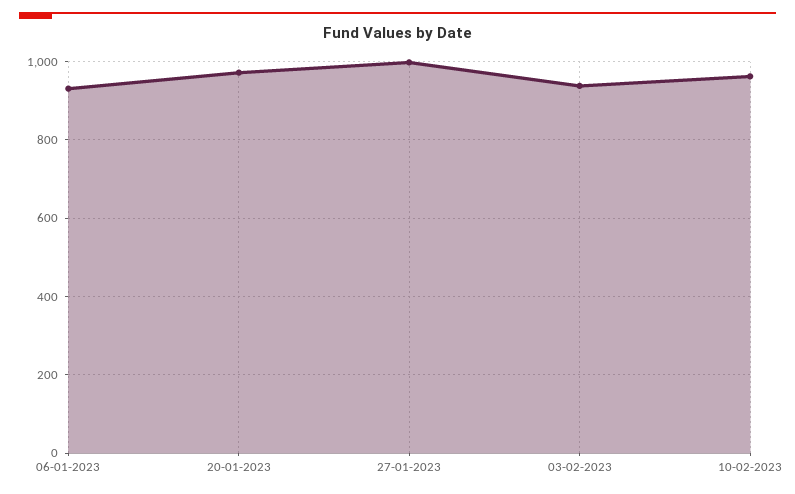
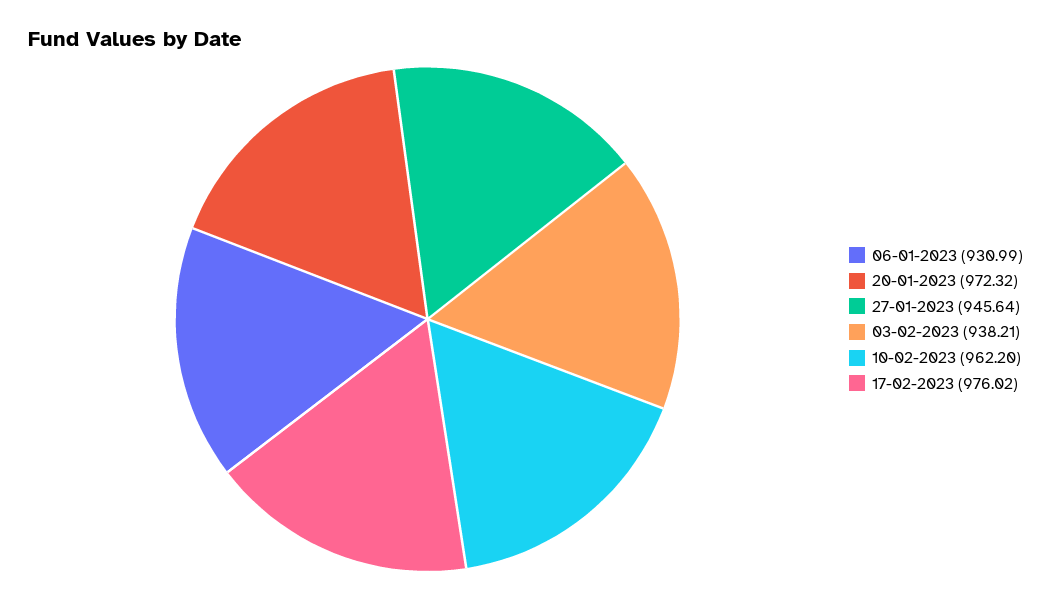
27-01-2023: 1000 -> 945.64
17-02-2023: none -> 976.02

